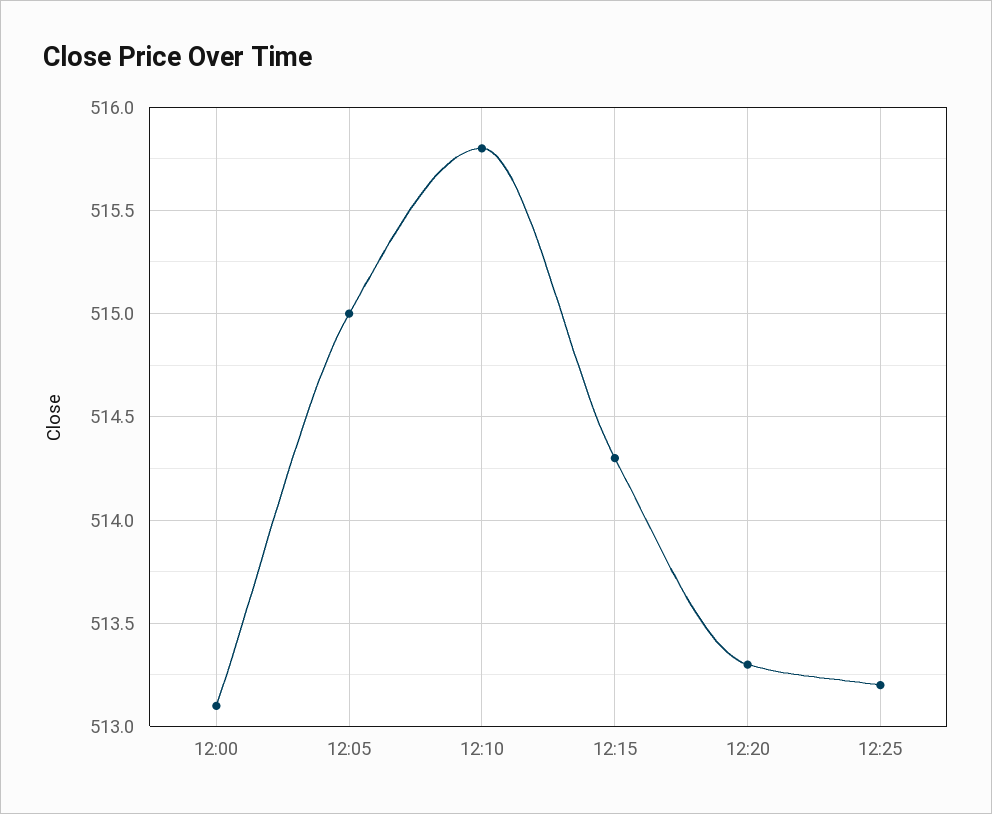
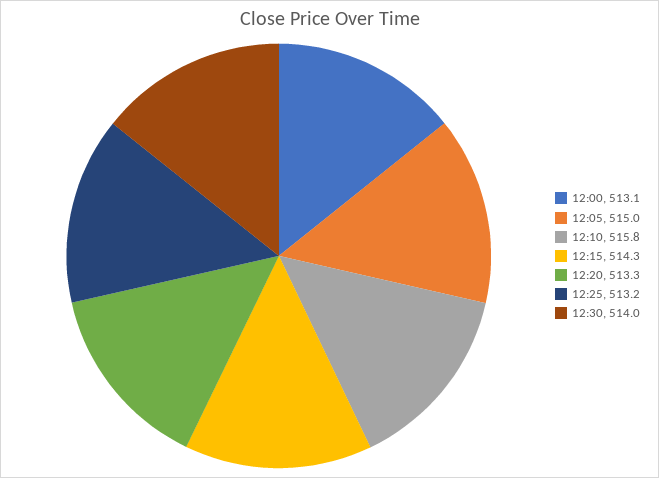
12:30: none -> 514

